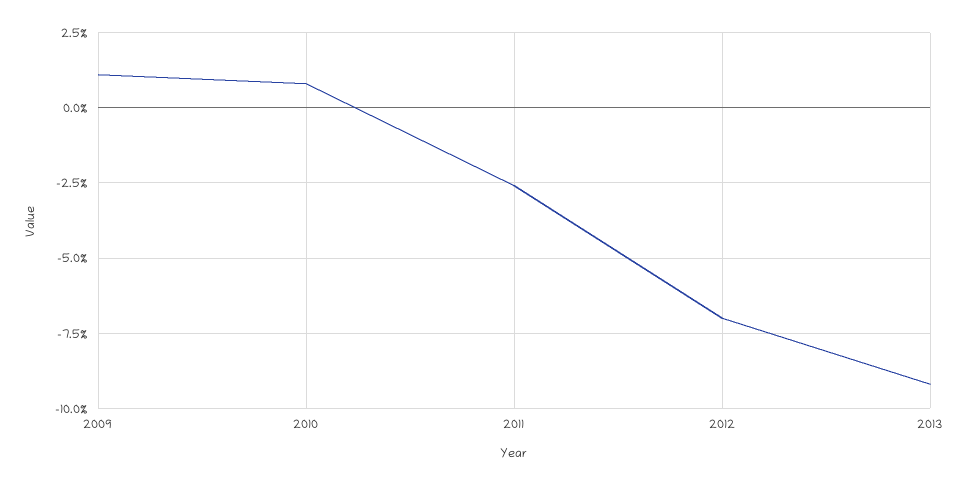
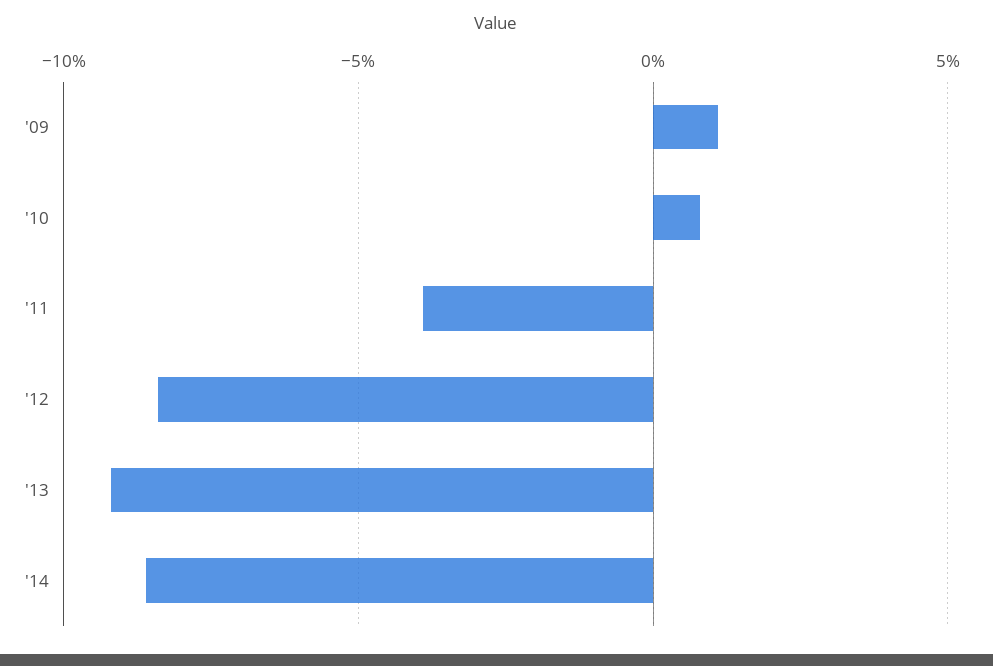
2011: -2.5 -> -4
2012: -7 -> -8.5
'14: none -> -8.5

